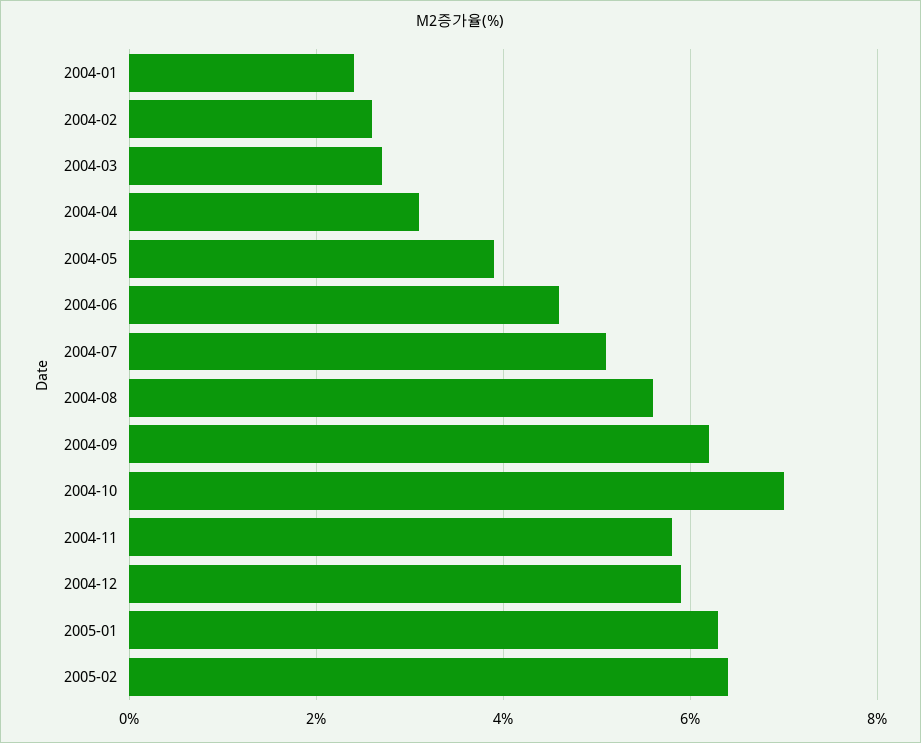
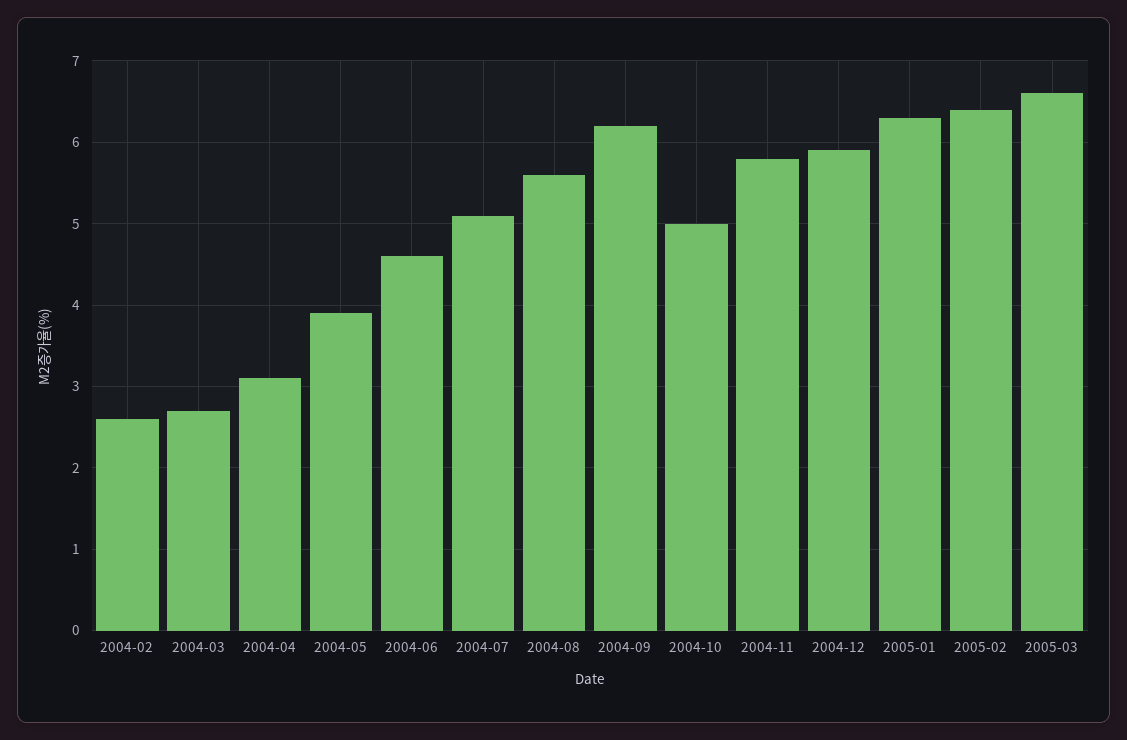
2004-01: 2.5 -> none
2004-10: 7 -> 5
2005-03: none -> 6.6

